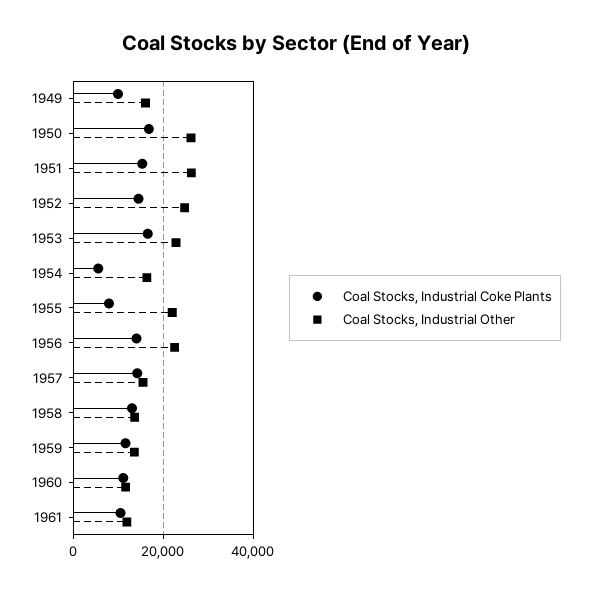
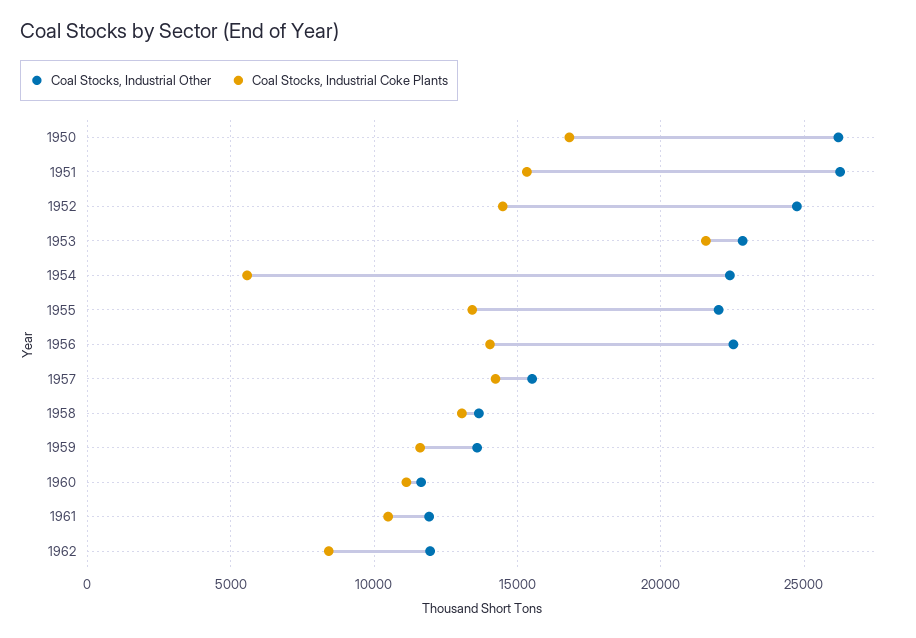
Coal Stocks, Industrial Coke Plants, 1949: 10000 -> none
Coal Stocks, Industrial Other, 1949: 16000 -> none
Coal Stocks, Industrial Coke Plants, 1953: 16000 -> 21500
Coal Stocks, Industrial Other, 1954: 16000 -> 22500
Coal Stocks, Industrial Coke Plants, 1955: 8000 -> 13500
Coal Stocks, Industrial Other, 1962: none -> 12000
Coal Stocks, Industrial Coke Plants, 1962: none -> 8500

